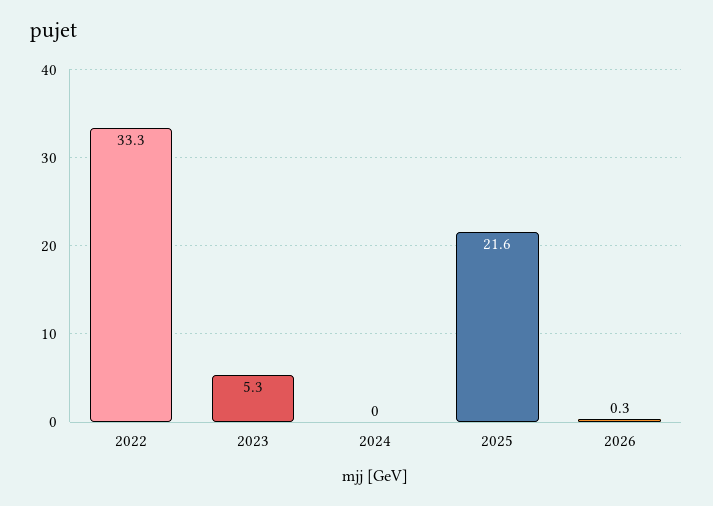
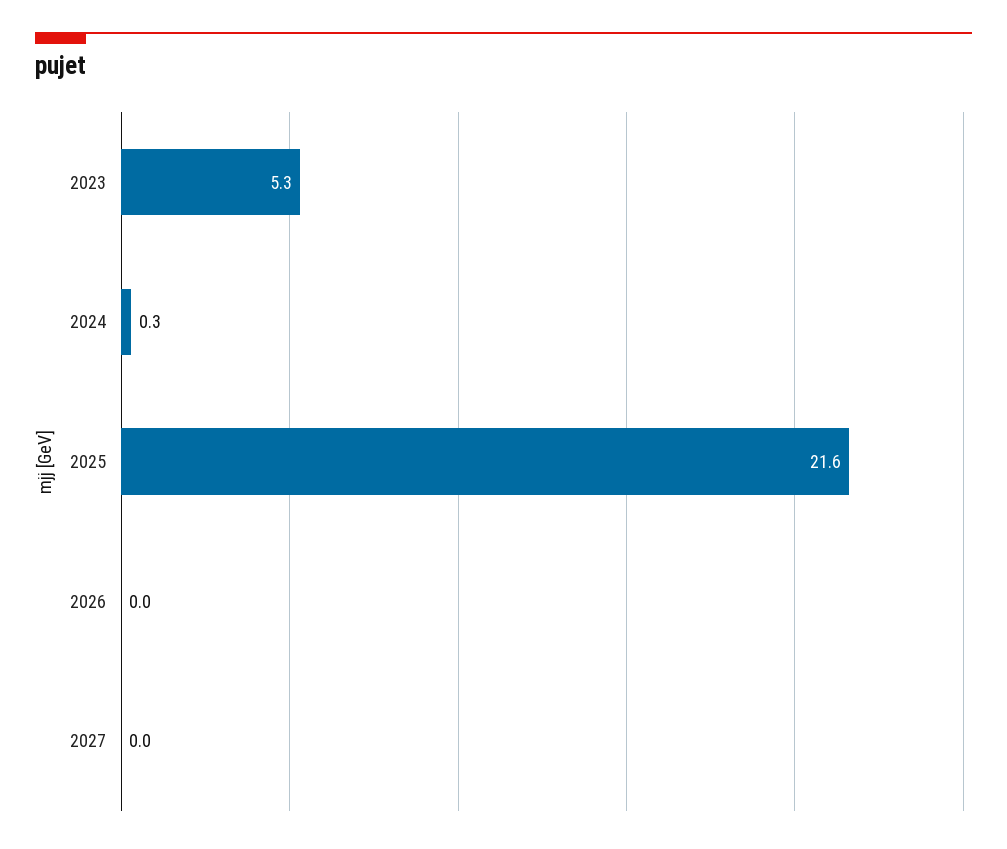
2022: 33.3 -> none
2024: 0 -> 0.3
2026: 0.3 -> 0
2027: none -> 0

